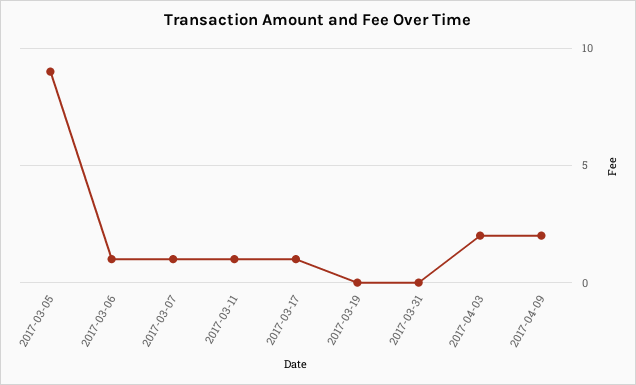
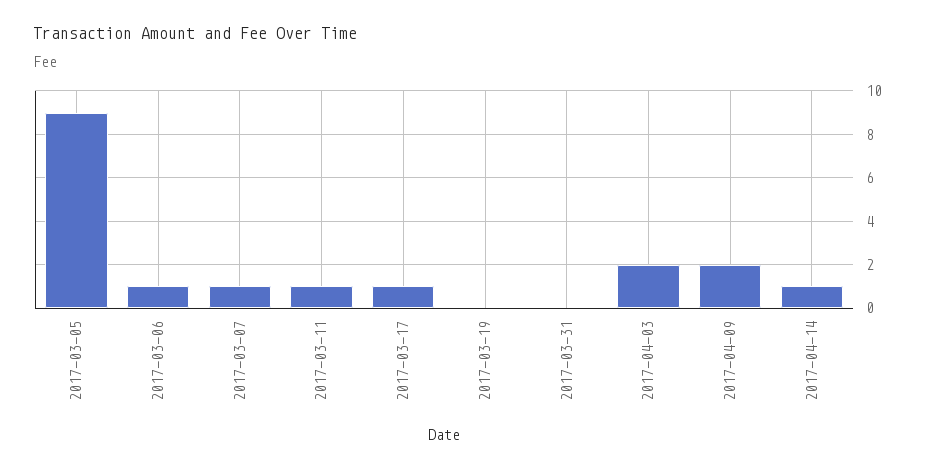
2017-04-14: none -> 1

